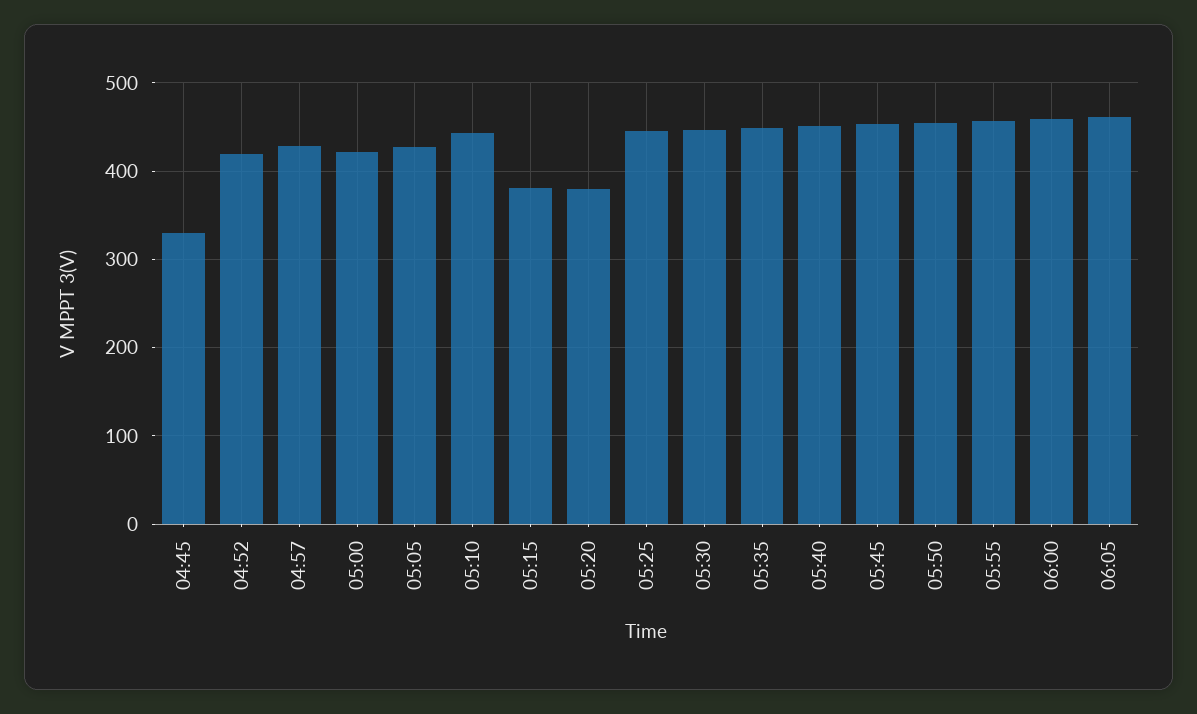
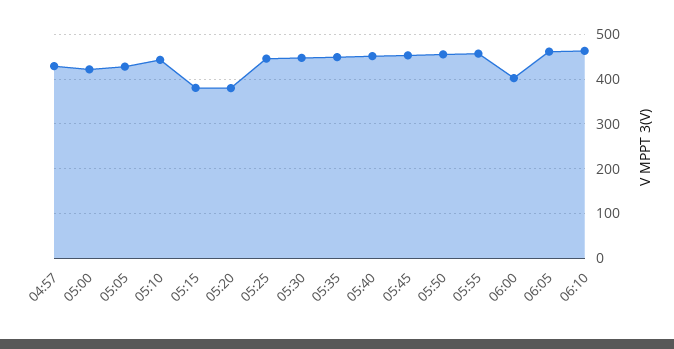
04:45: 330 -> none
04:52: 420 -> none
06:00: 460 -> 400
06:10: none -> 460

